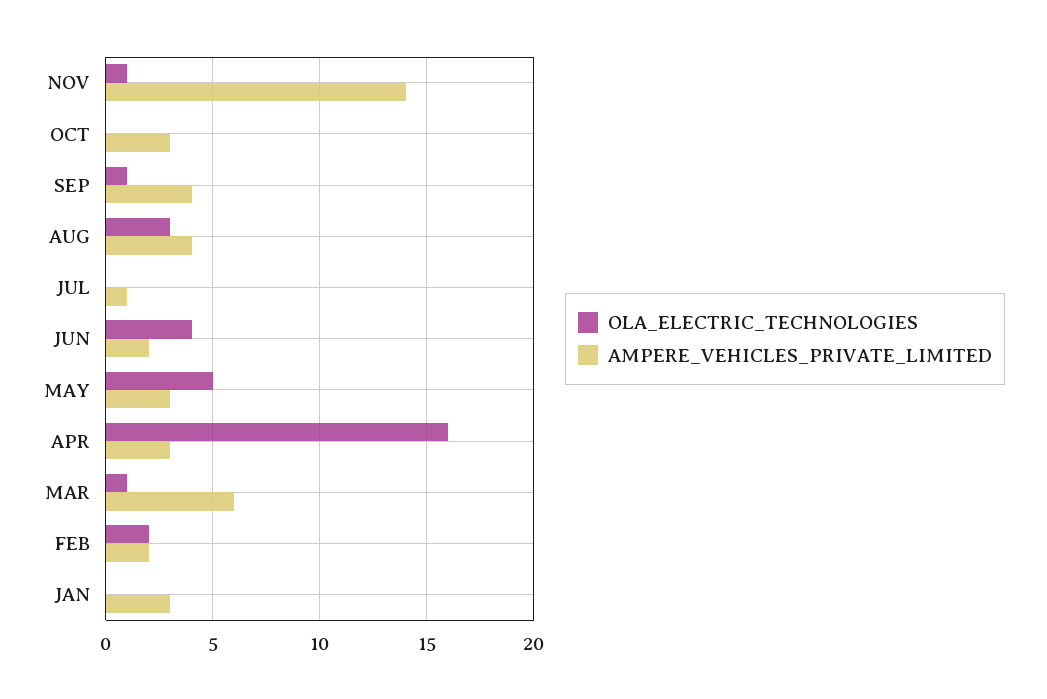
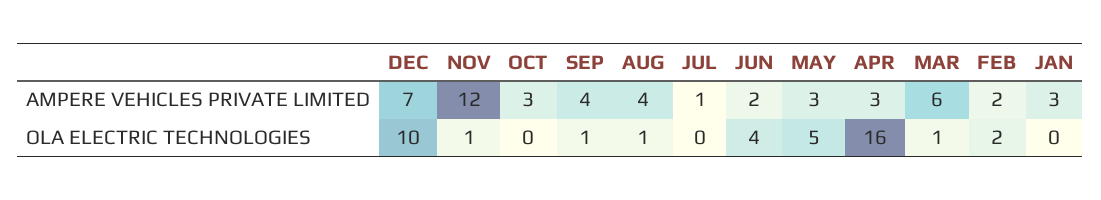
AMPERE_VEHICLES_PRIVATE_LIMITED, NOV: 14 -> 12
OLA_ELECTRIC_TECHNOLOGIES, AUG: 3 -> 1
AMPERE_VEHICLES_PRIVATE_LIMITED, DEC: none -> 7
OLA_ELECTRIC_TECHNOLOGIES, DEC: none -> 10

